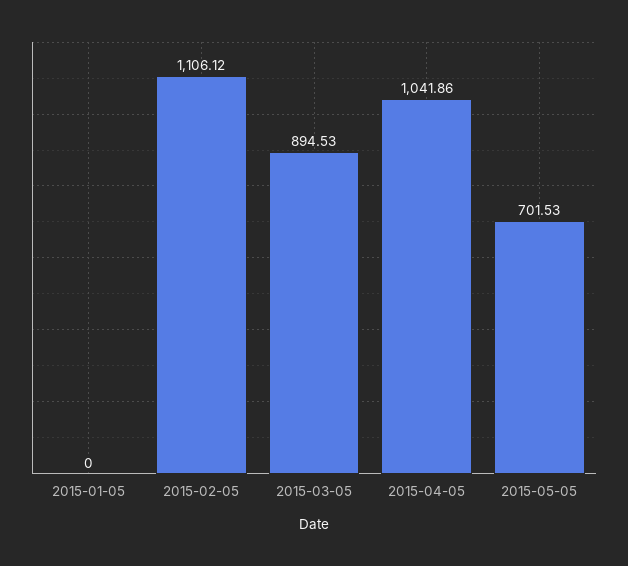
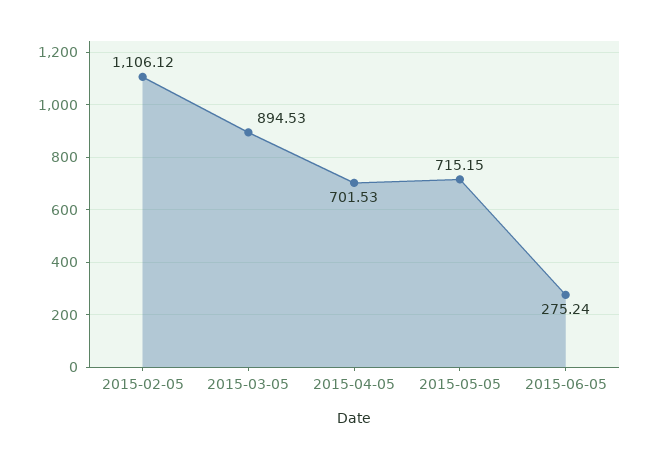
2015-01-05: 0 -> none
2015-04-05: 1041.86 -> 701.53
2015-05-05: 701.53 -> 715.15
2015-06-05: none -> 275.24

